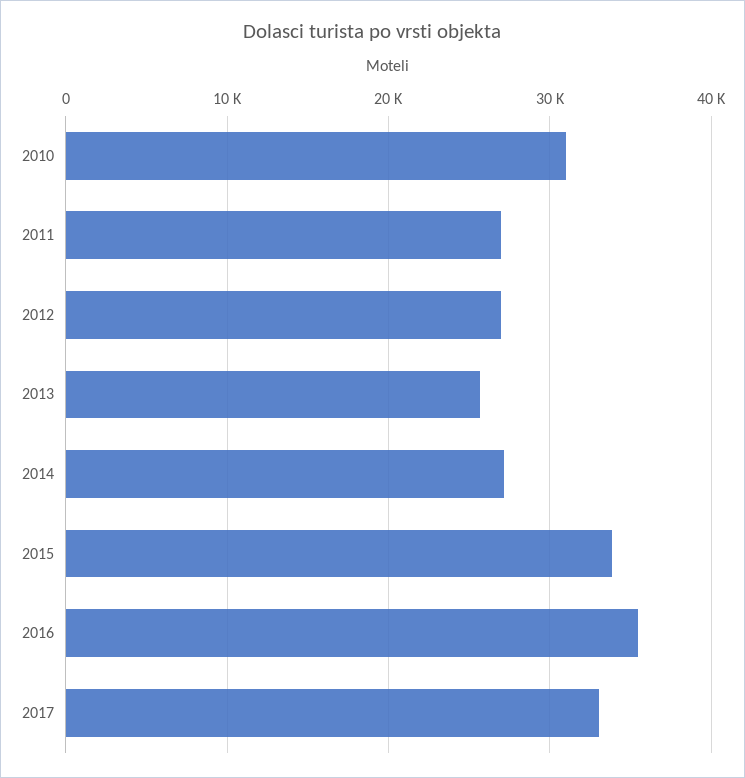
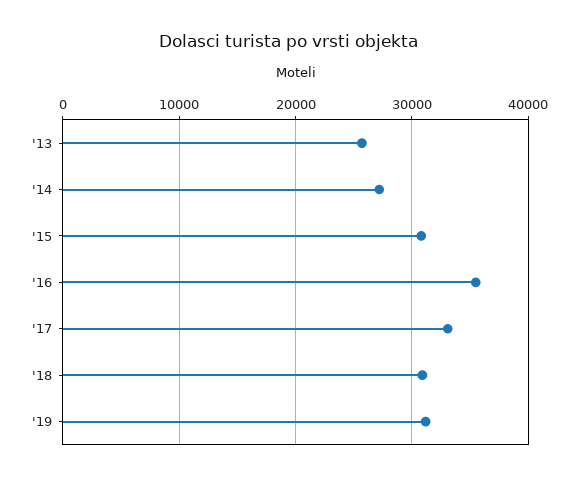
2010: 31000 -> none
2011: 27000 -> none
2012: 27000 -> none
2015: 34000 -> 31000
'18: none -> 31000
'19: none -> 31000

